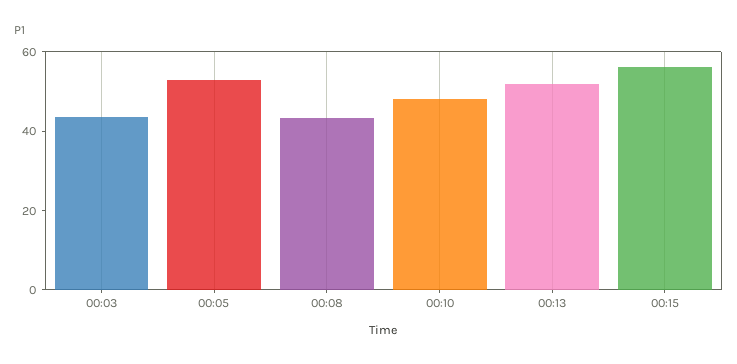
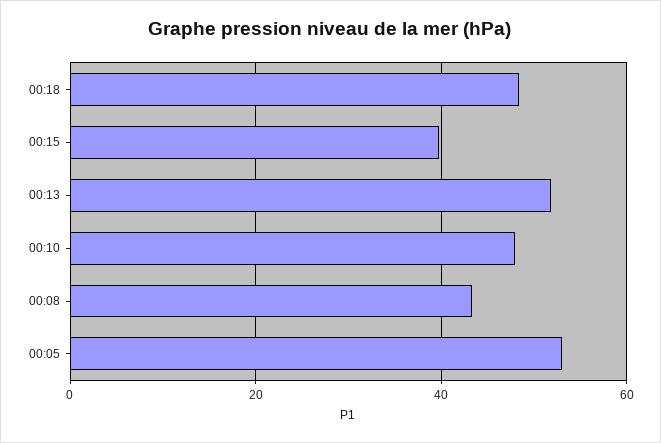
00:03: 45 -> none
00:15: 55 -> 40
00:18: none -> 48

